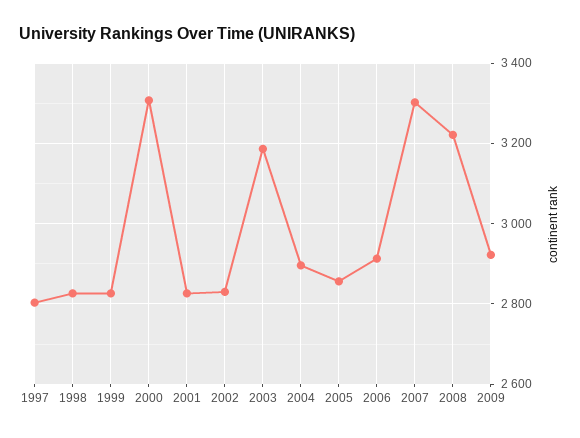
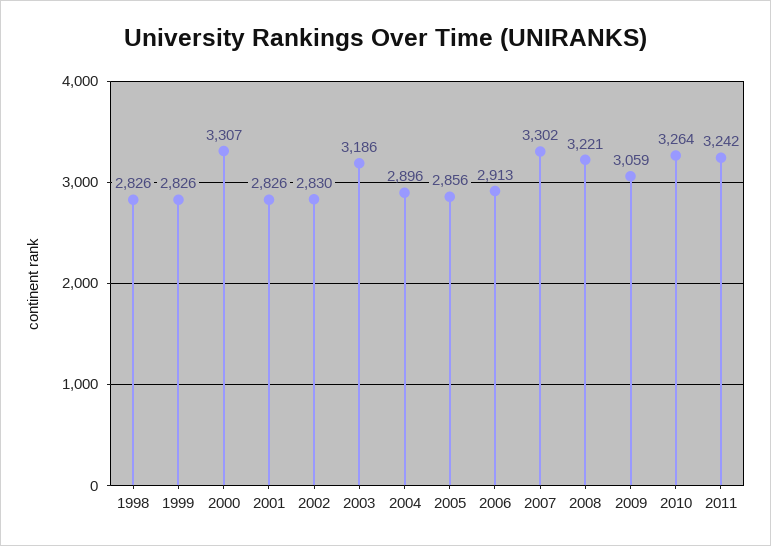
1997: 2800 -> none
2009: 2920 -> 3059
2010: none -> 3264
2011: none -> 3242

